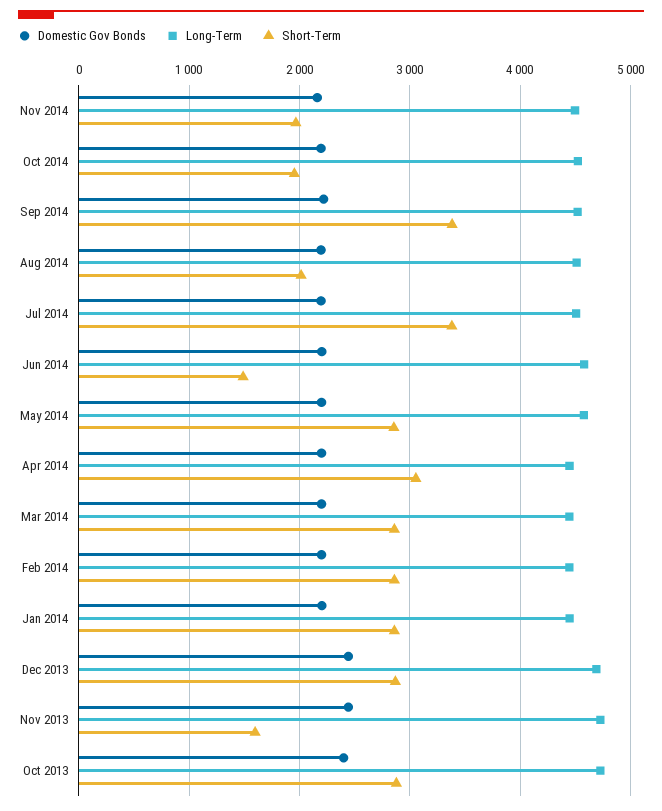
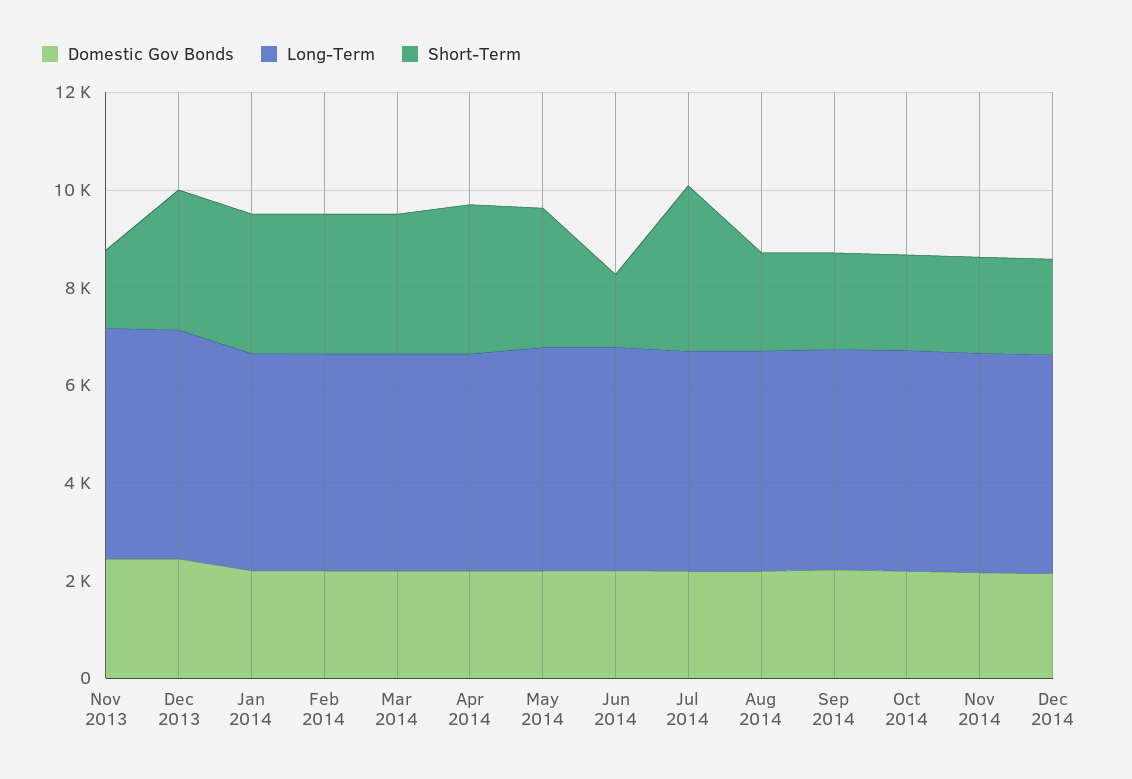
Short-Term, Sep 2014: 3400 -> 2000
Domestic Gov Bonds, Oct 2013: 2400 -> none
Long-Term, Oct 2013: 4700 -> none
Short-Term, Oct 2013: 2900 -> none
Domestic Gov Bonds, Dec 2014: none -> 2000
Long-Term, Dec 2014: none -> 4500
Short-Term, Dec 2014: none -> 2000

